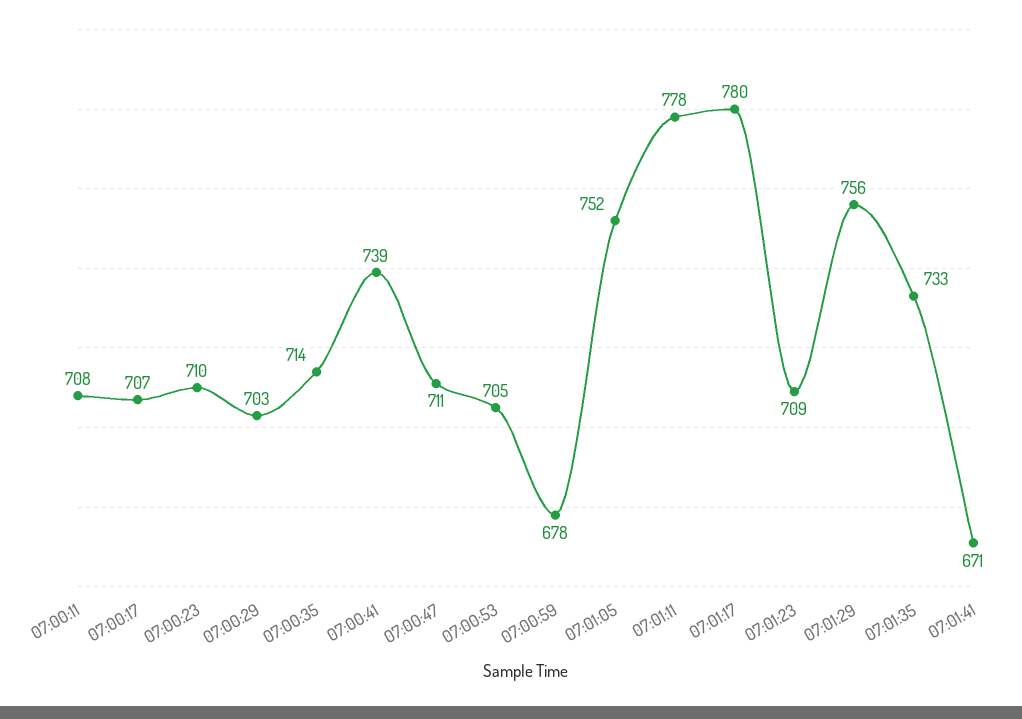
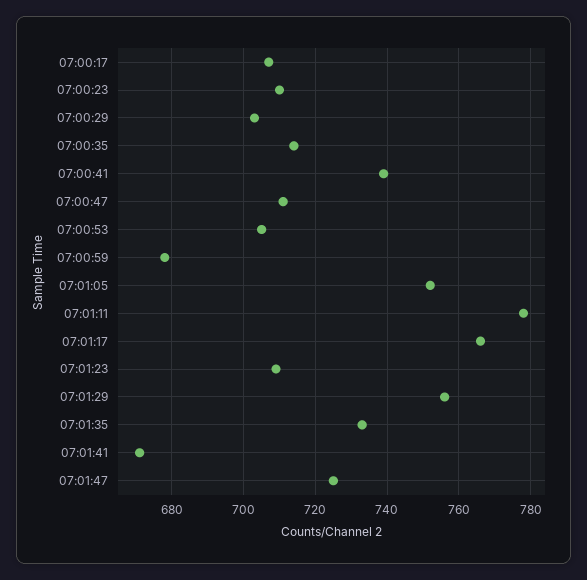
07:00:11: 708 -> none
07:01:17: 780 -> 765
07:01:47: none -> 725

